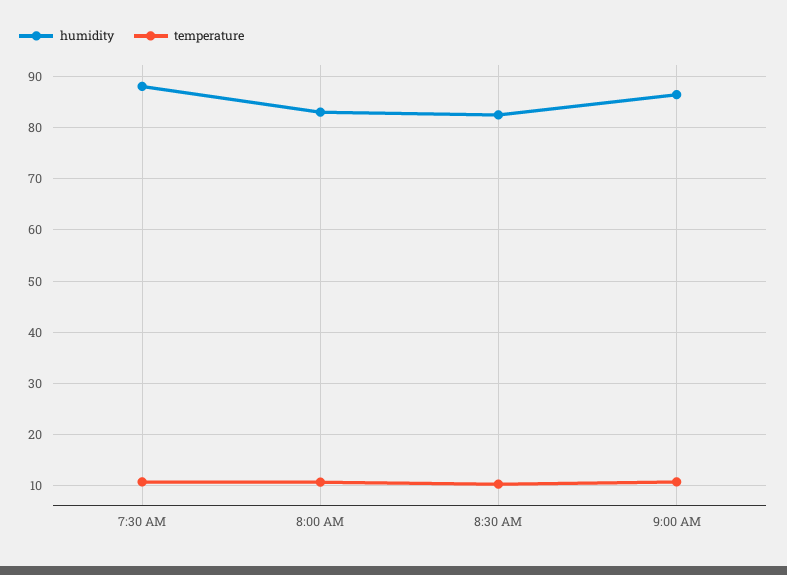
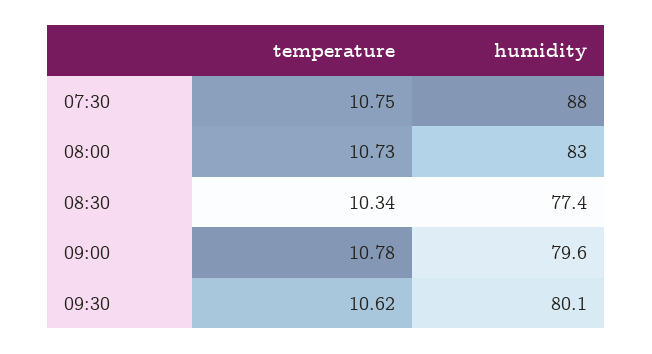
humidity, 8:30 AM: 82 -> 77.4
humidity, 9:00 AM: 86 -> 79.6
temperature, 09:30: none -> 10.62
humidity, 09:30: none -> 80.1

